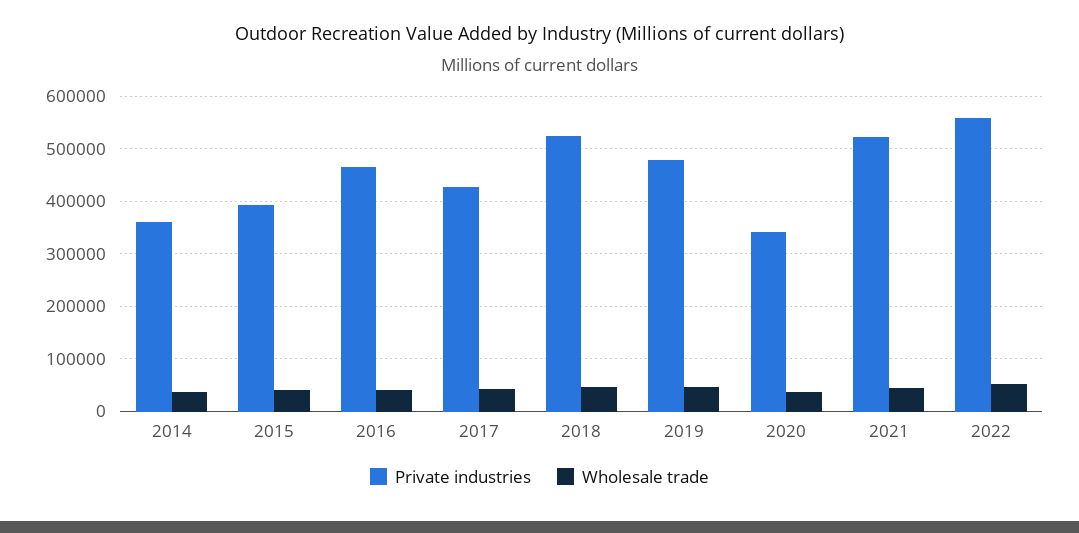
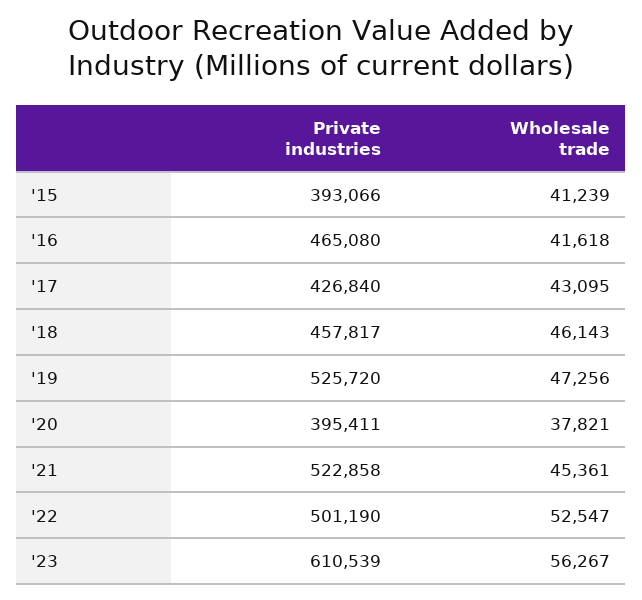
Private industries, 2014: 360000 -> none
Wholesale trade, 2014: 40000 -> none
Private industries, 2018: 520000 -> 457817
Private industries, 2019: 480000 -> 525720
Private industries, 2020: 340000 -> 395411
Private industries, 2022: 560000 -> 501190
Private industries, '23: none -> 610539
Wholesale trade, '23: none -> 56267

